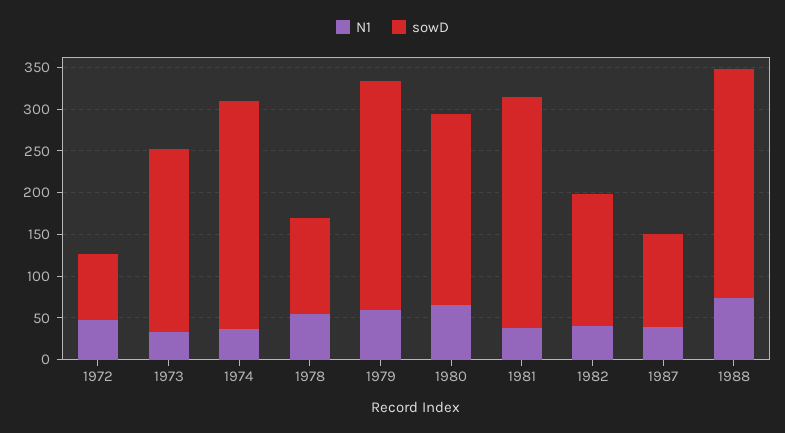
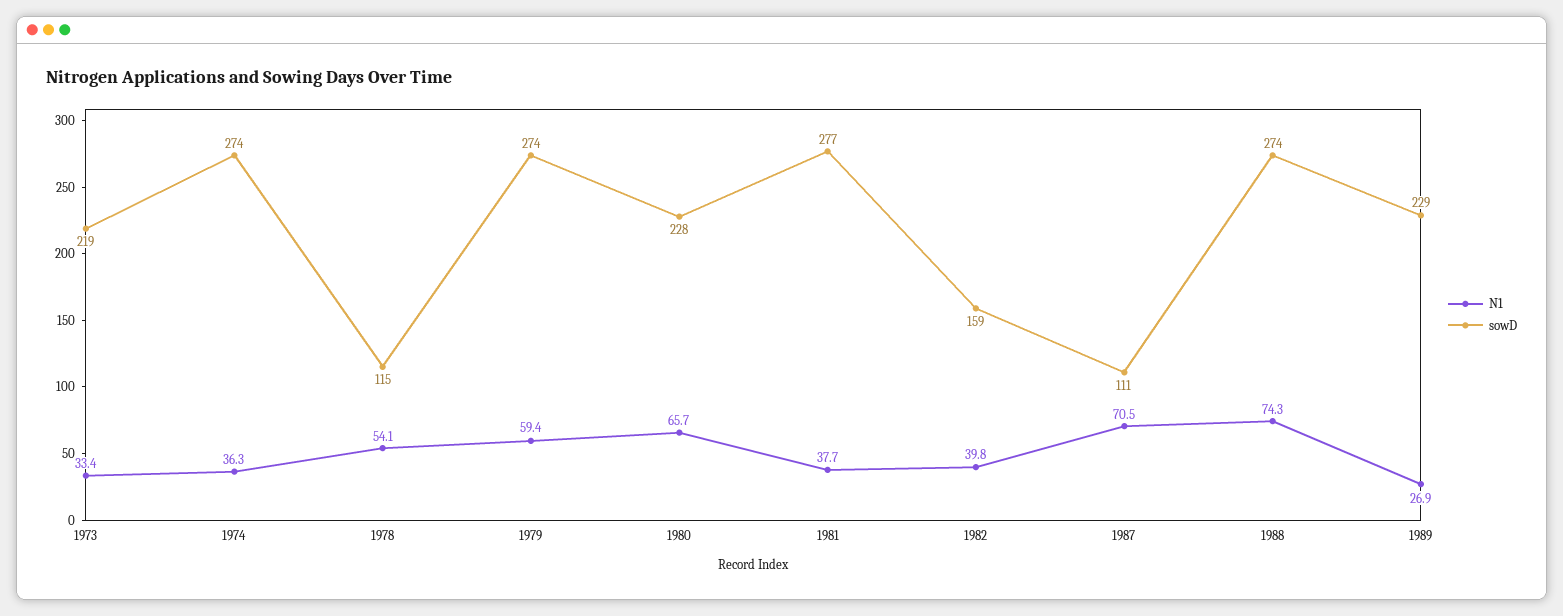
N1, 1972: 50 -> none
sowD, 1972: 80 -> none
N1, 1987: 40 -> 70.5
N1, 1989: none -> 26.9
sowD, 1989: none -> 229

